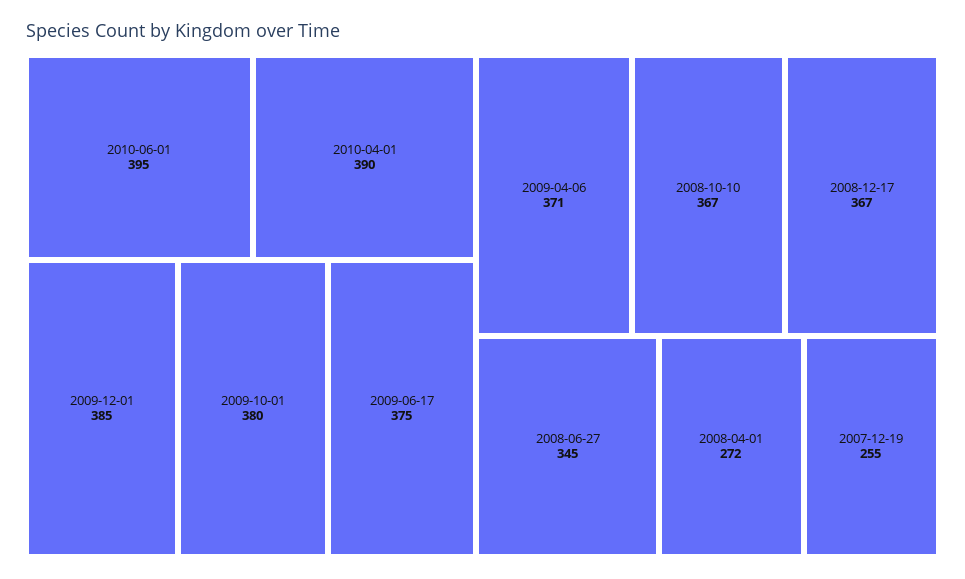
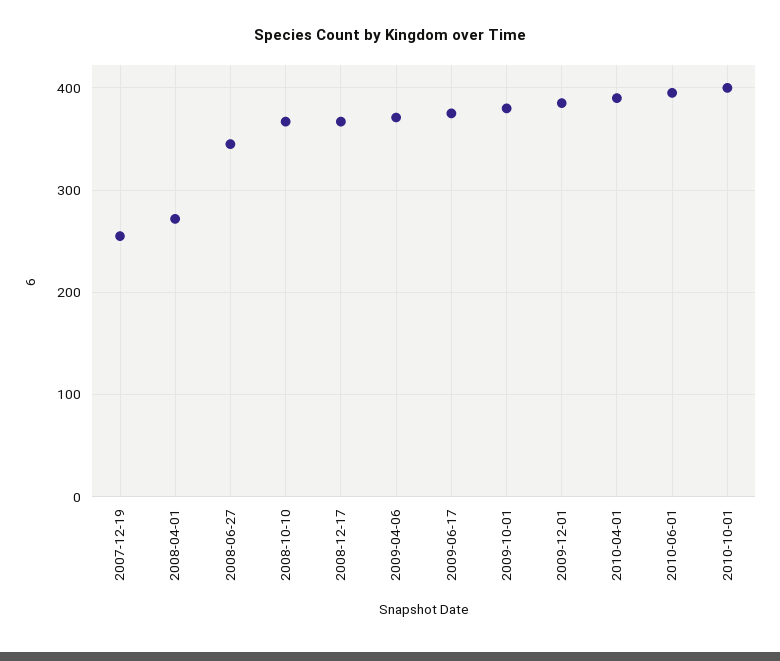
2010-10-01: none -> 400

